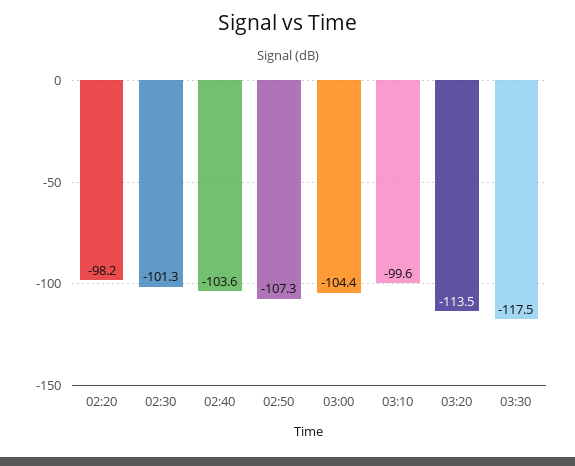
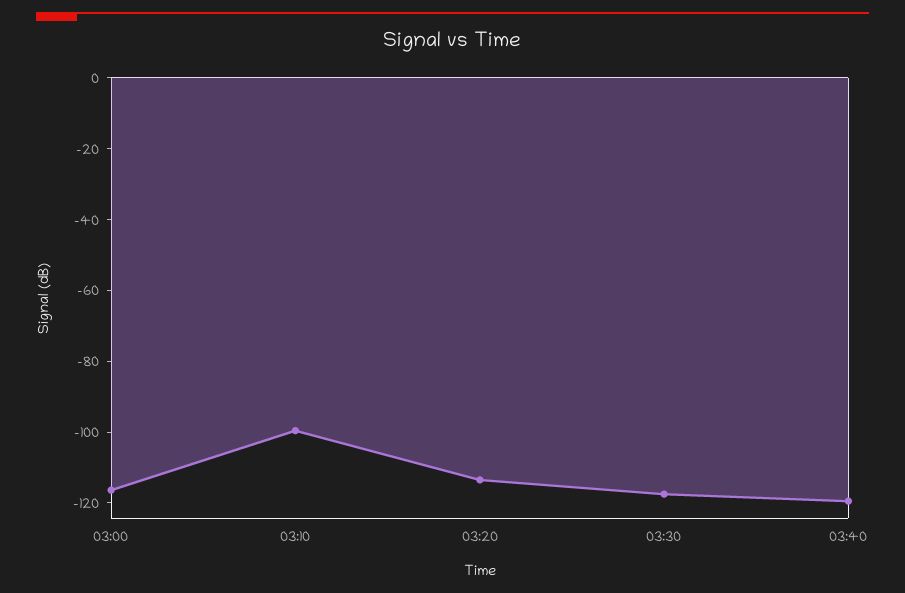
02:20: -98.2 -> none
02:30: -101.3 -> none
02:40: -103.6 -> none
02:50: -107.3 -> none
03:00: -104.4 -> -115
03:40: none -> -120

